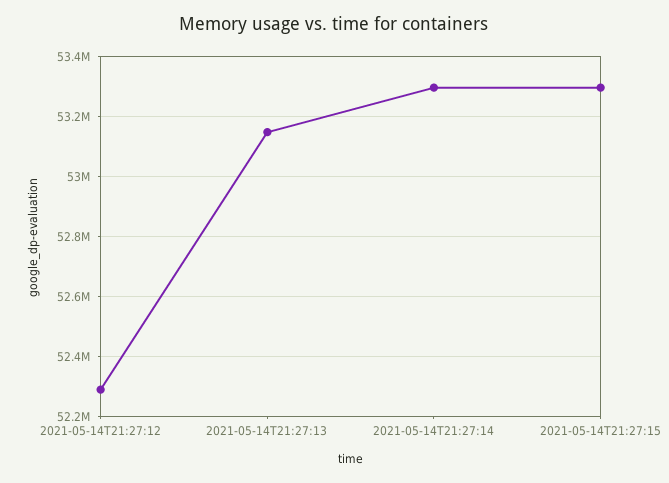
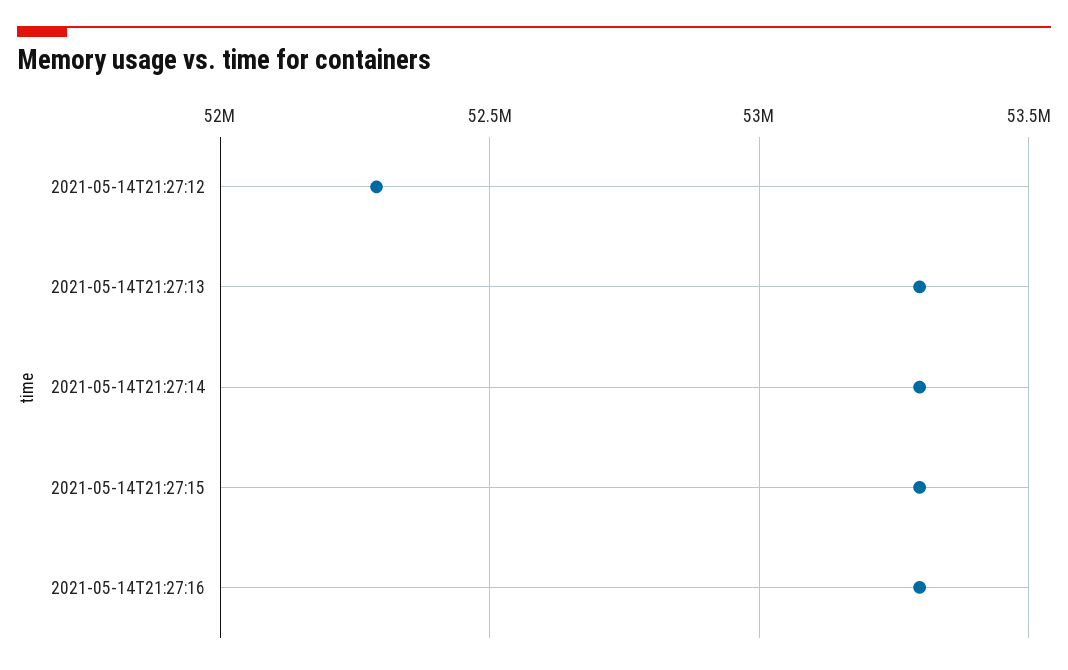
2021-05-14T21:27:13: 53150000 -> 53300000
2021-05-14T21:27:16: none -> 53300000

